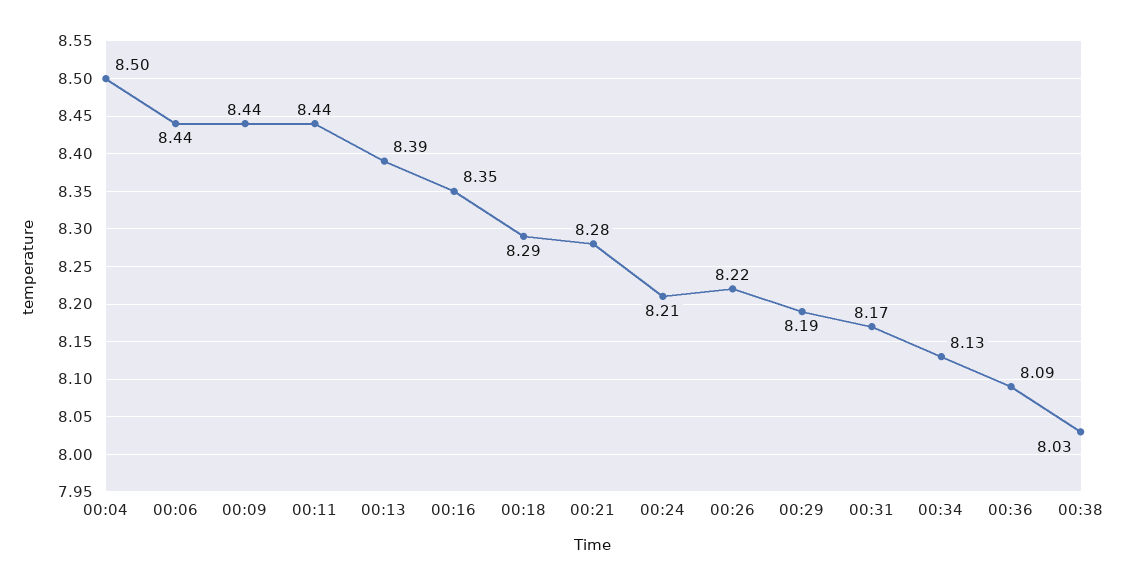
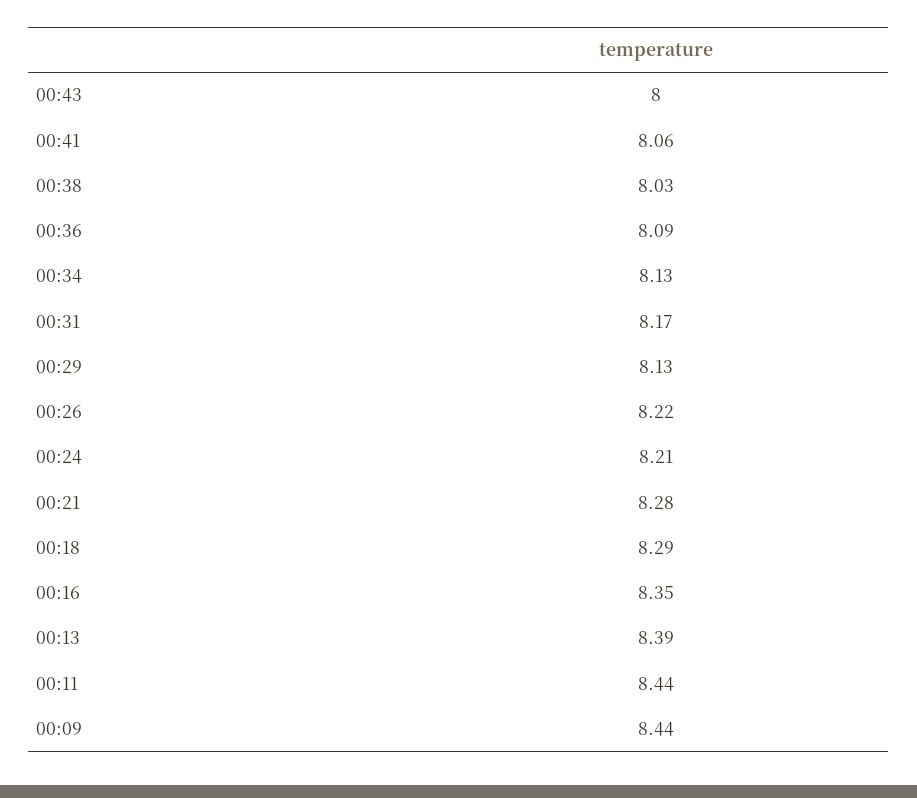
00:04: 8.5 -> none
00:06: 8.44 -> none
00:29: 8.19 -> 8.13
00:43: none -> 8
00:41: none -> 8.06

